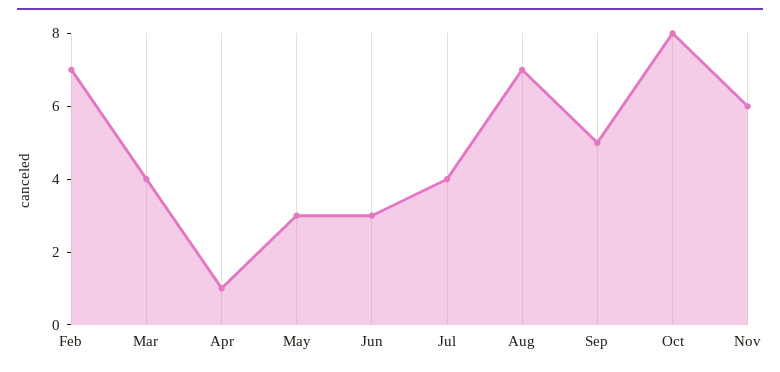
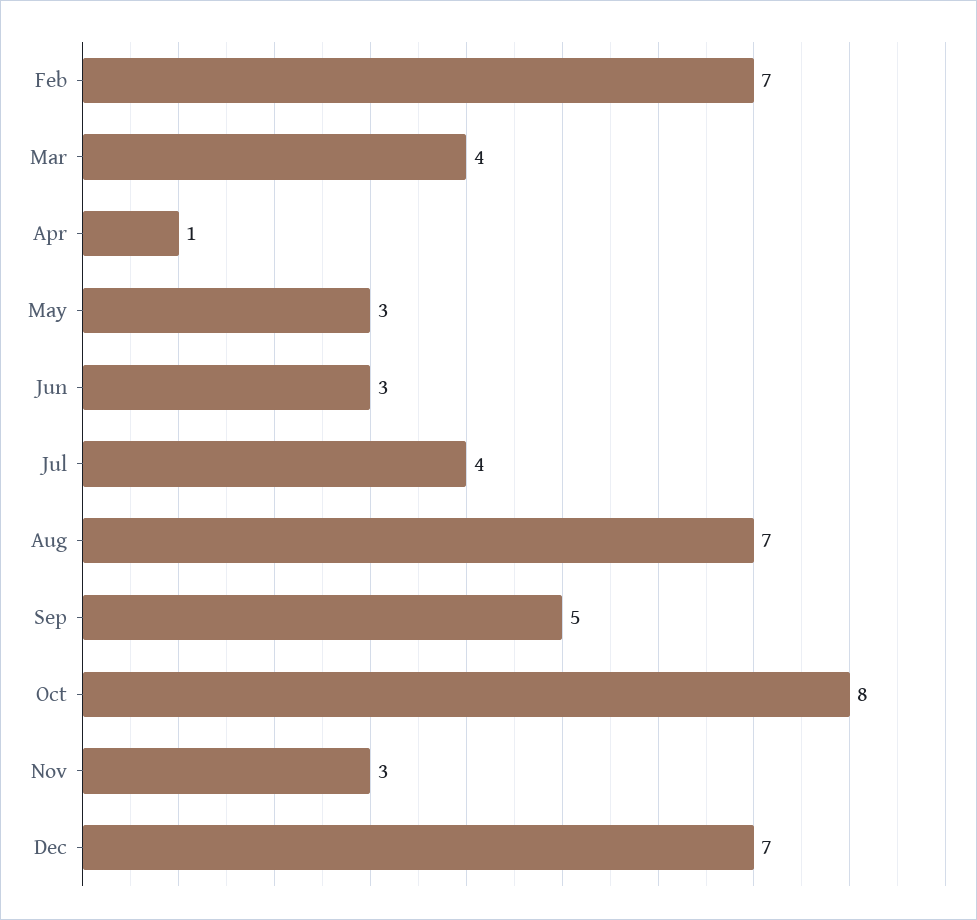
Nov: 6 -> 3
Dec: none -> 7

